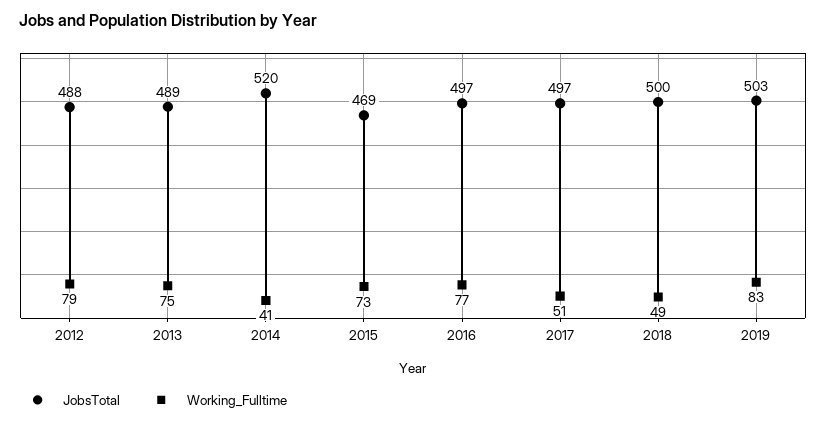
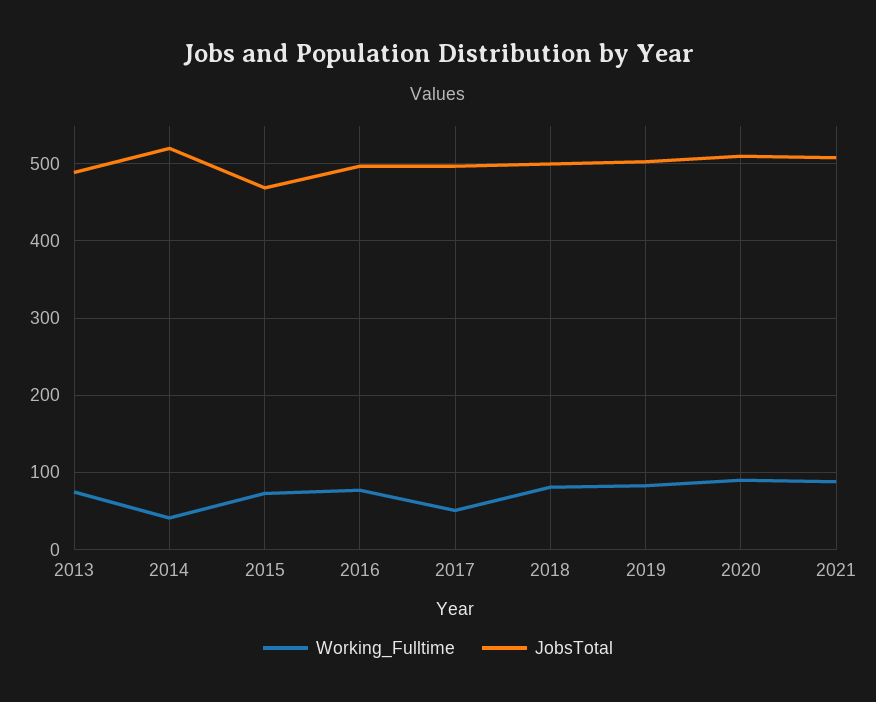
JobsTotal, 2012: 488 -> none
Working_Fulltime, 2012: 79 -> none
Working_Fulltime, 2018: 49 -> 80
Working_Fulltime, 2020: none -> 90
JobsTotal, 2020: none -> 510
Working_Fulltime, 2021: none -> 90
JobsTotal, 2021: none -> 510

